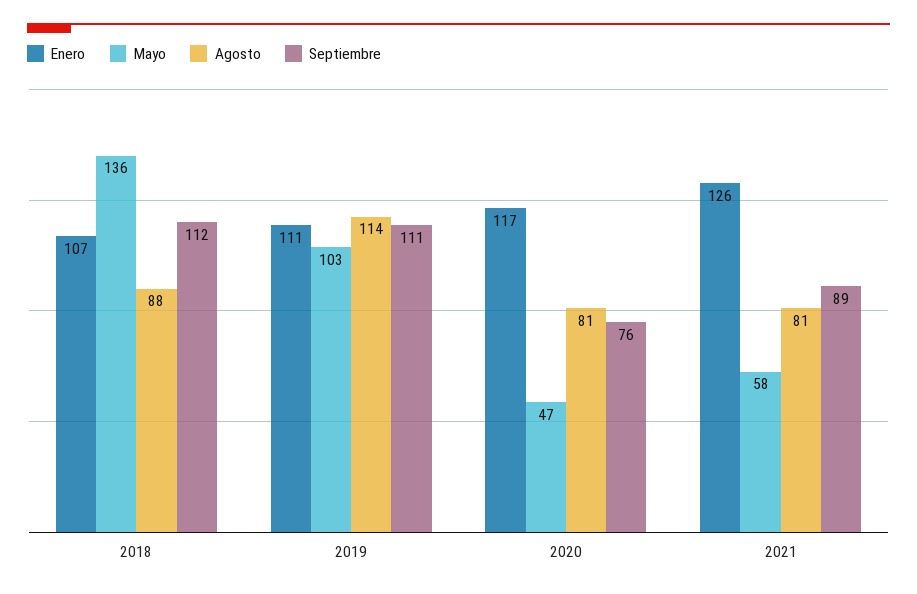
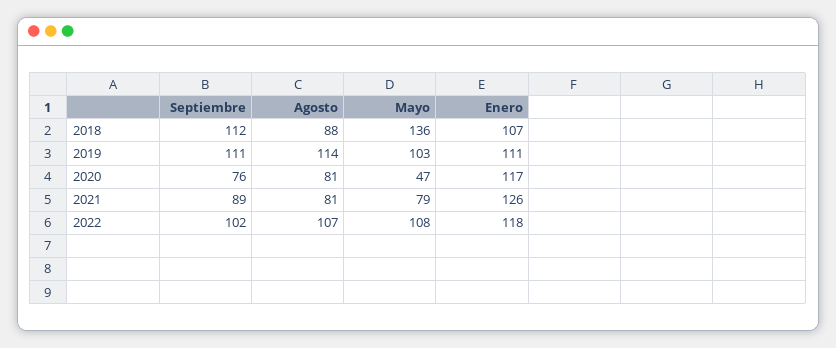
Mayo, 2021: 58 -> 79
Septiembre, 2022: none -> 102
Agosto, 2022: none -> 107
Mayo, 2022: none -> 108
Enero, 2022: none -> 118

